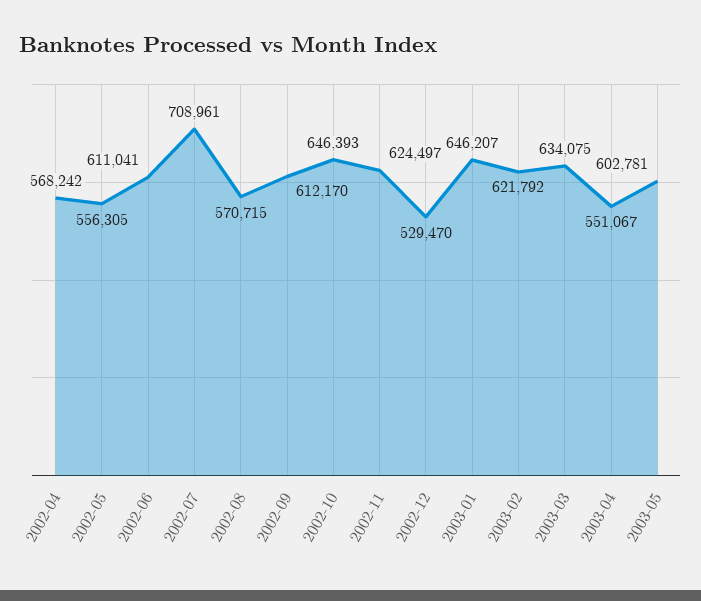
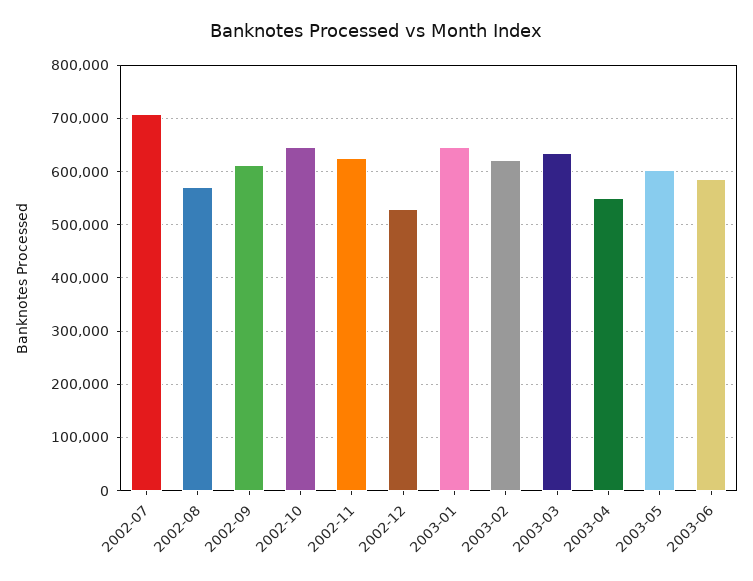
2002-04: 568242 -> none
2002-05: 556305 -> none
2002-06: 611041 -> none
2003-06: none -> 580000

